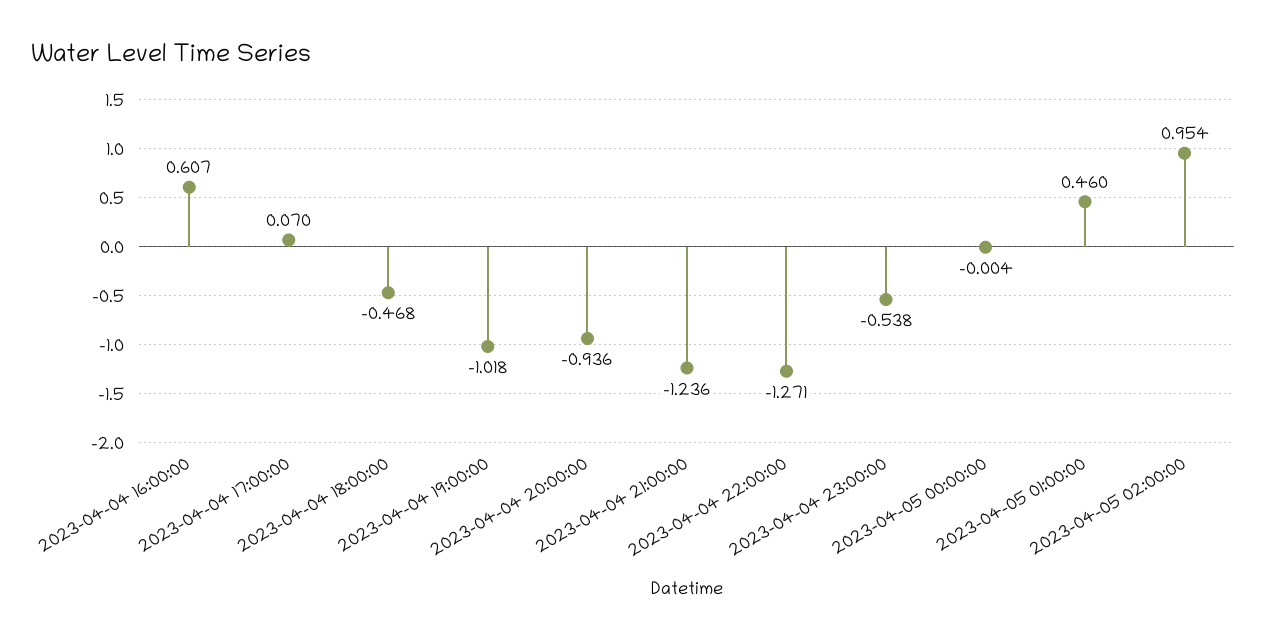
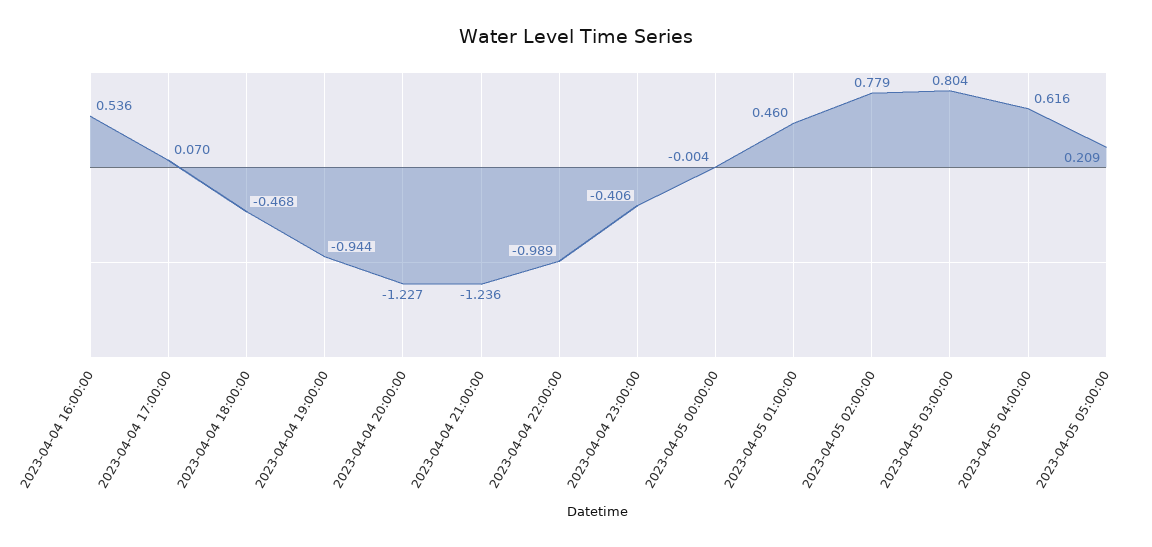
2023-04-04 16:00:00: 0.607 -> 0.536
2023-04-04 19:00:00: -1.018 -> -0.944
2023-04-04 20:00:00: -0.936 -> -1.227
2023-04-04 22:00:00: -1.271 -> -0.989
2023-04-04 23:00:00: -0.538 -> -0.406
2023-04-05 02:00:00: 0.954 -> 0.779
2023-04-05 03:00:00: none -> 0.804
2023-04-05 04:00:00: none -> 0.616
2023-04-05 05:00:00: none -> 0.209

